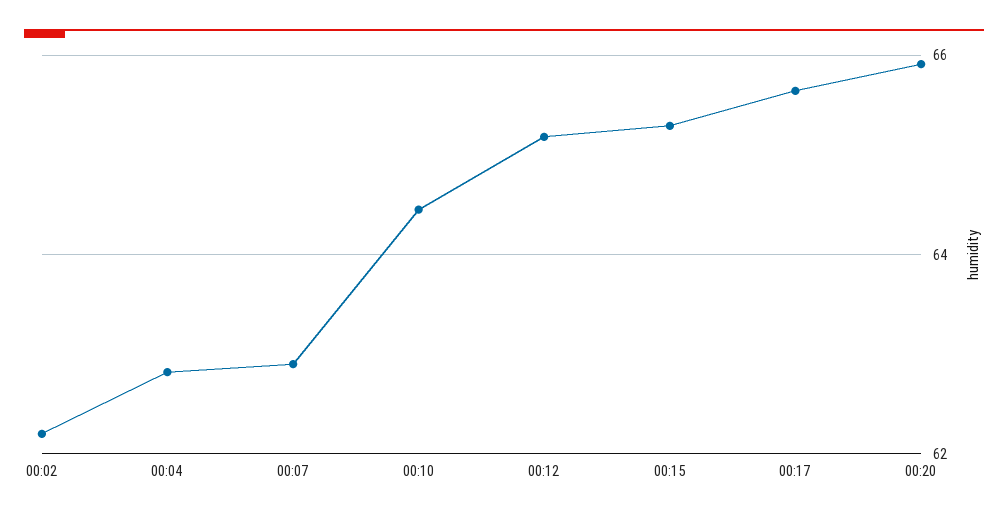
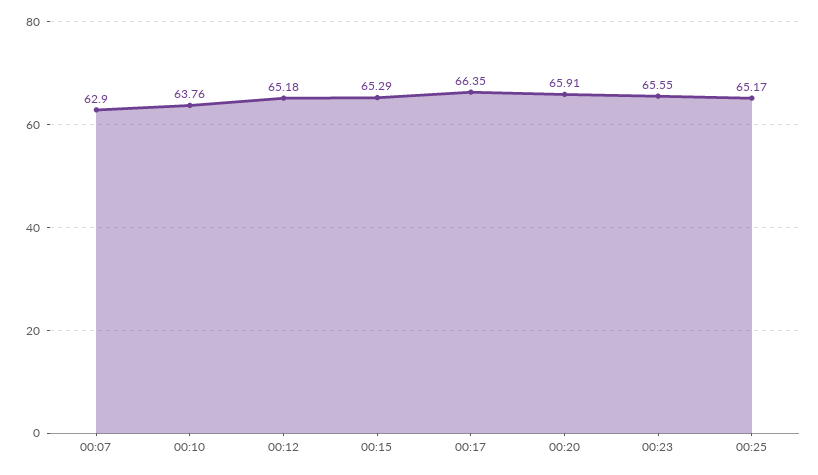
00:02: 62.2 -> none
00:04: 62.8 -> none
00:10: 64.4 -> 63.76
00:17: 65.6 -> 66.35
00:23: none -> 65.55
00:25: none -> 65.17

